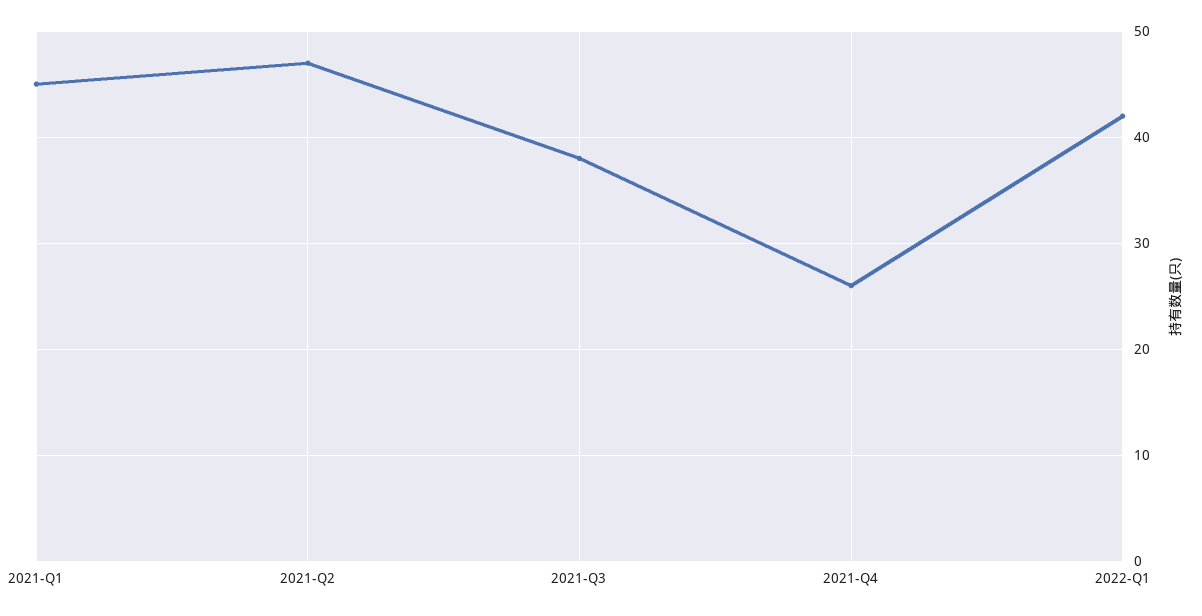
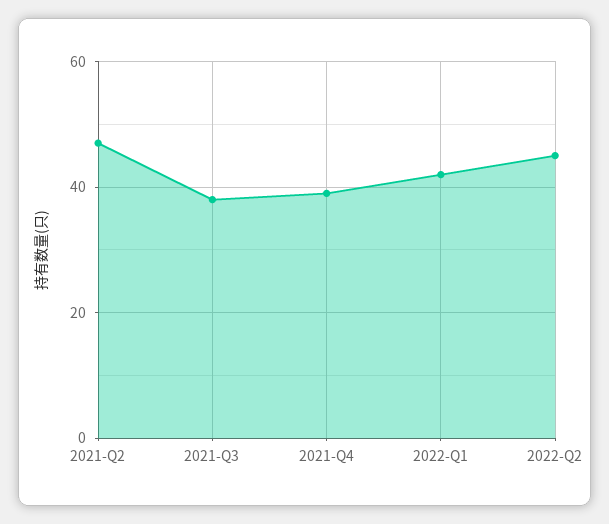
2021-Q1: 45 -> none
2021-Q4: 26 -> 40
2022-Q2: none -> 45

